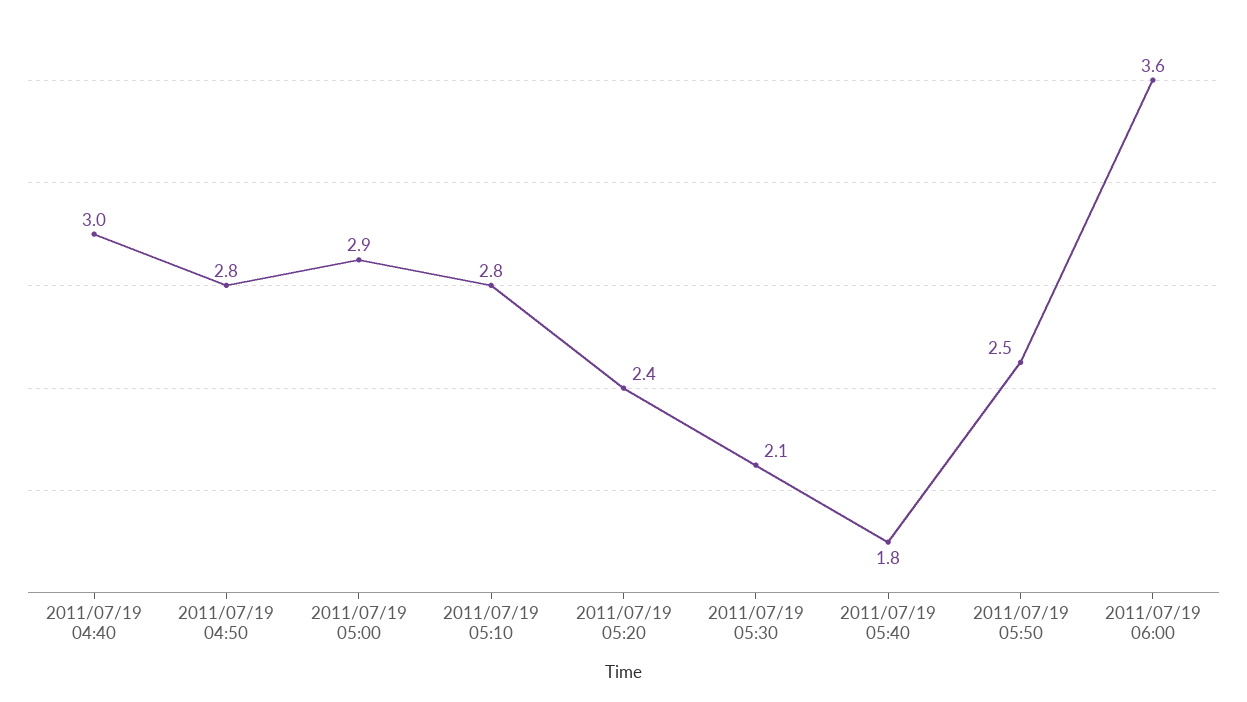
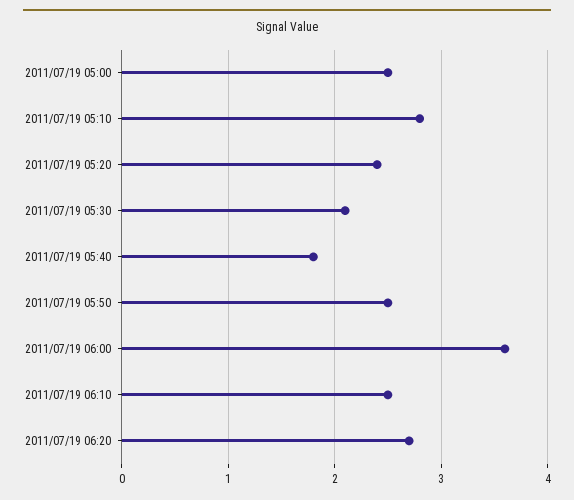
2011/07/19 04:40: 3 -> none
2011/07/19 04:50: 2.8 -> none
2011/07/19 05:00: 2.9 -> 2.5
2011/07/19 06:10: none -> 2.5
2011/07/19 06:20: none -> 2.7

